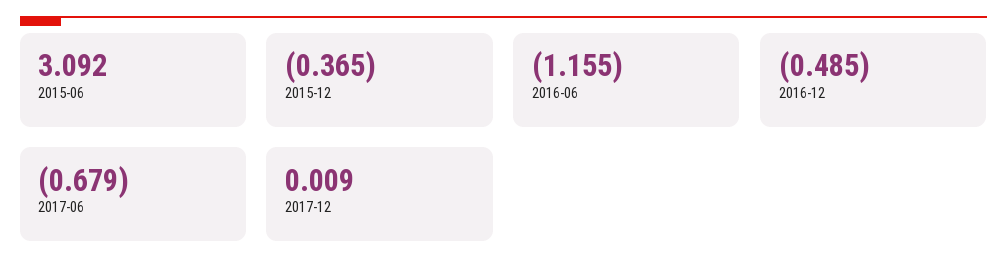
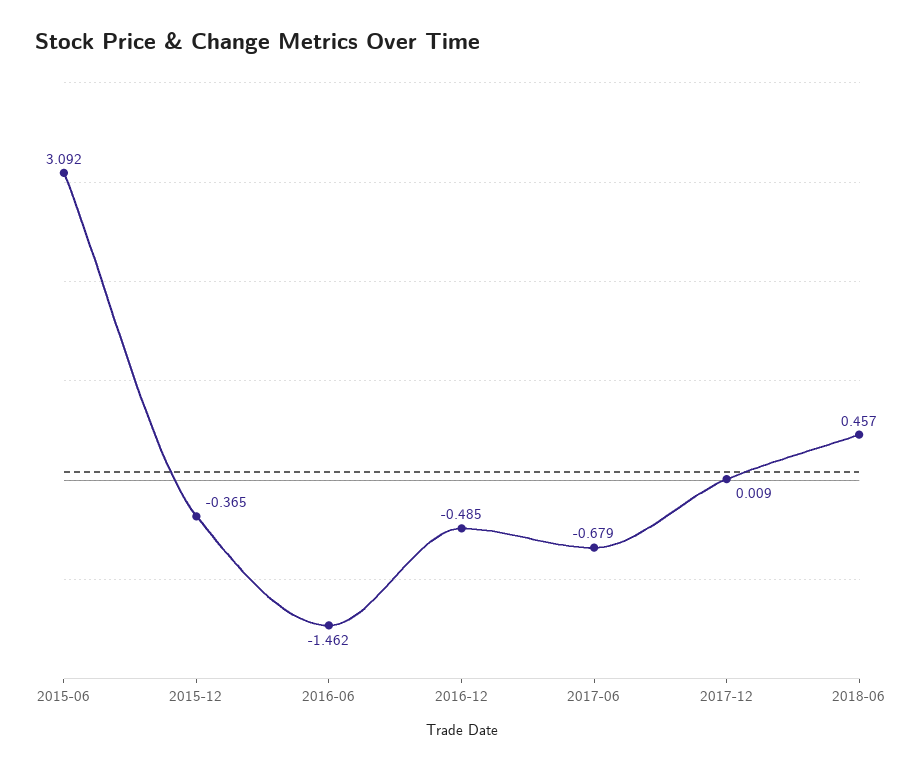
2016-06: -1.155 -> -1.462
2018-06: none -> 0.457

